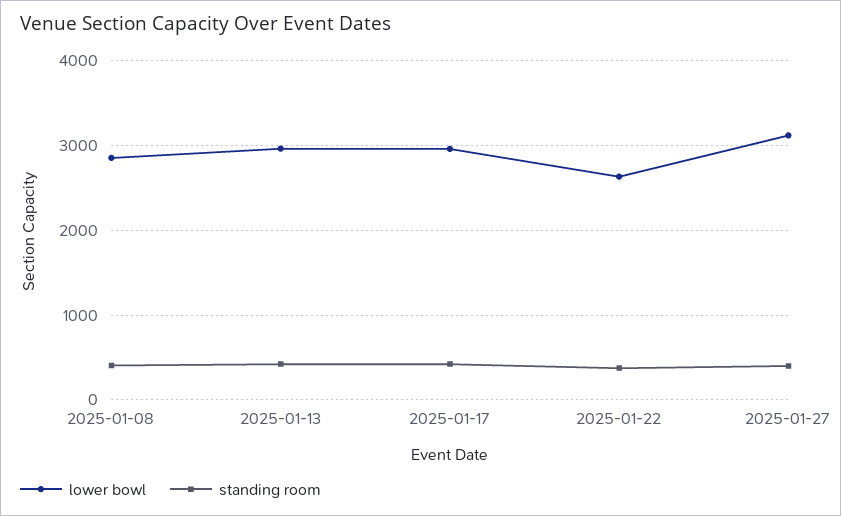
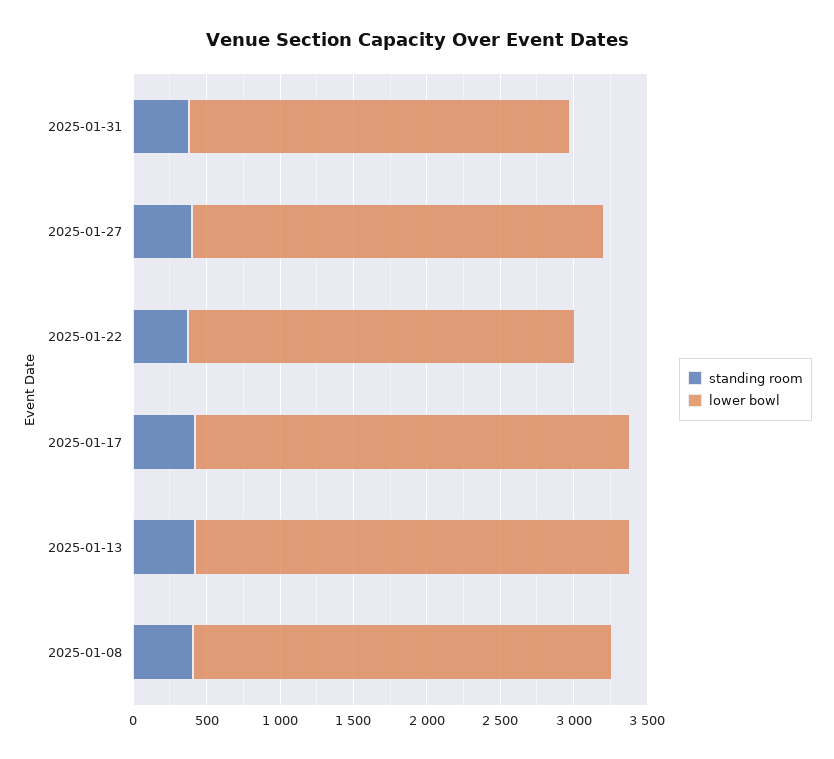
lower bowl, 2025-01-27: 3100 -> 2800
standing room, 2025-01-31: none -> 400
lower bowl, 2025-01-31: none -> 2600

